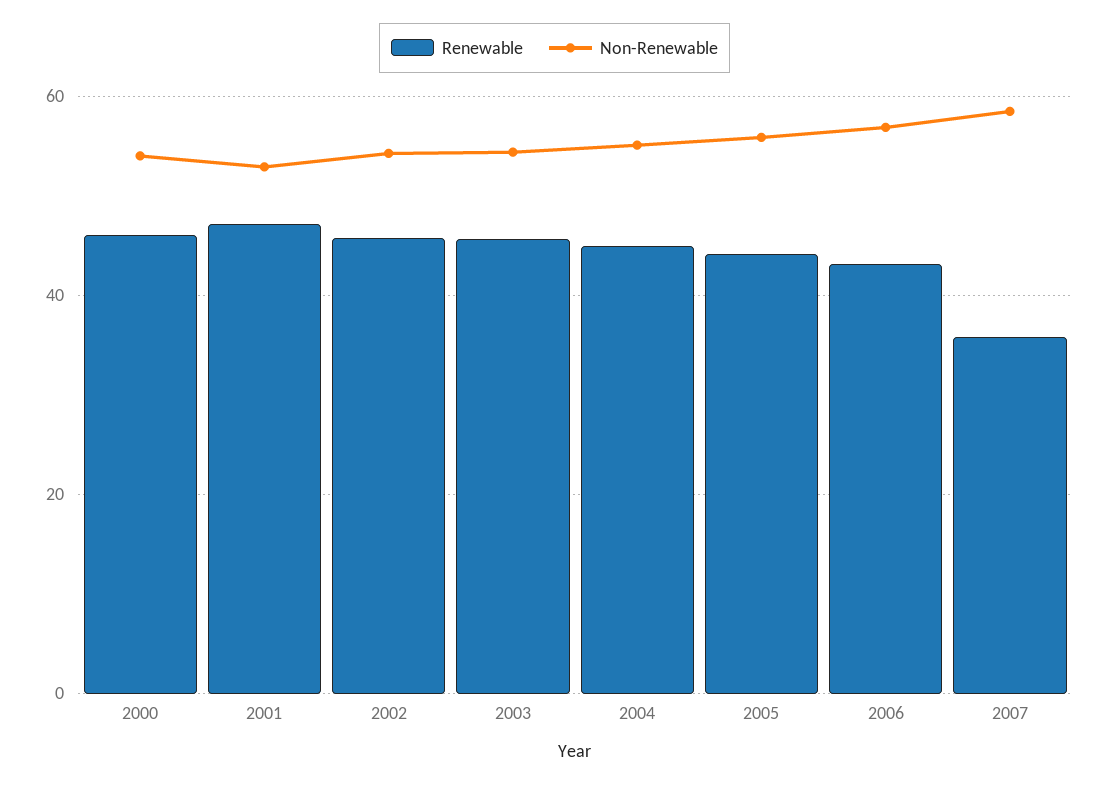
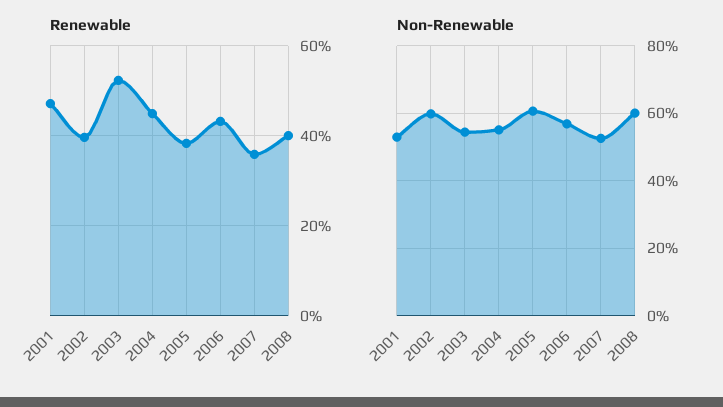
Renewable, 2000: 46 -> none
Non-Renewable, 2000: 54 -> none
Renewable, 2002: 46 -> 40
Non-Renewable, 2002: 54 -> 60
Renewable, 2003: 46 -> 52
Renewable, 2005: 44 -> 38
Non-Renewable, 2005: 56 -> 60
Non-Renewable, 2007: 58 -> 52
Renewable, 2008: none -> 40
Non-Renewable, 2008: none -> 60

